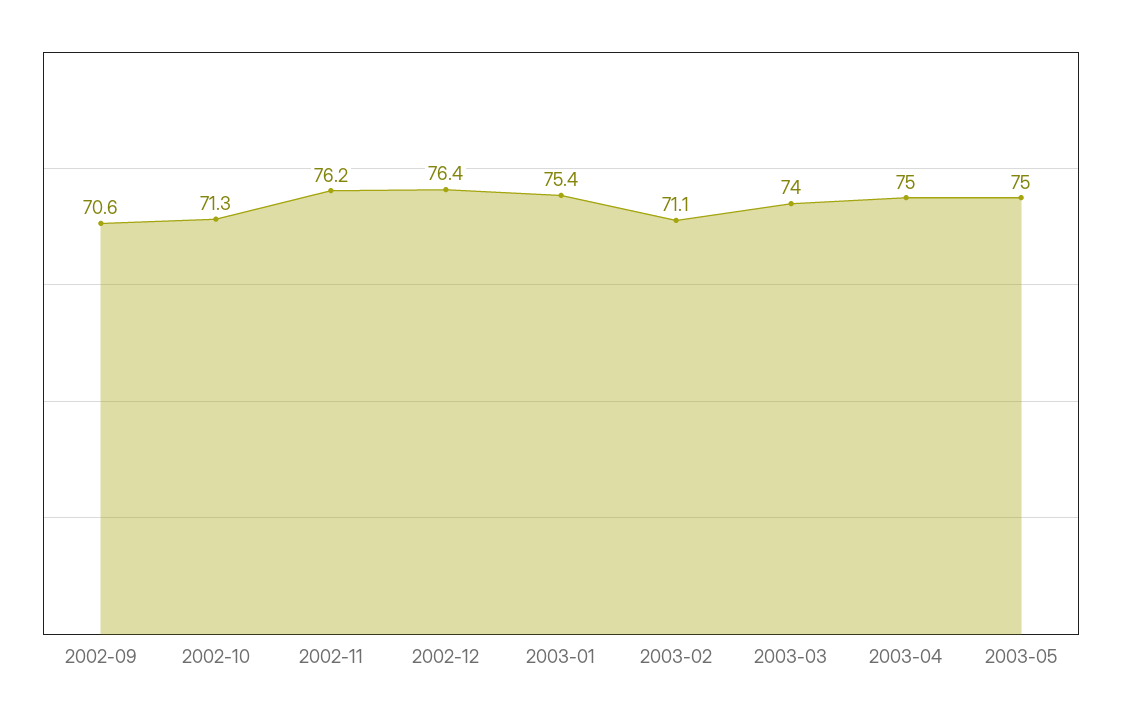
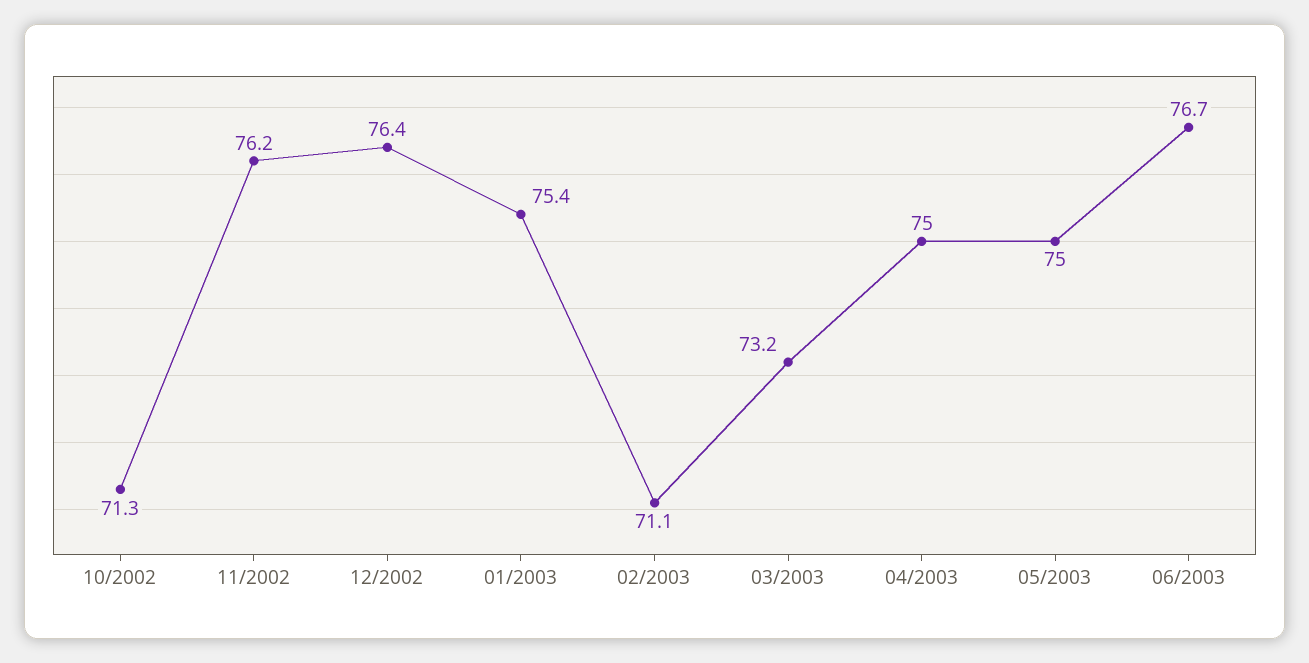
2002-09: 70.6 -> none
2003-03: 74 -> 73.2
06/2003: none -> 76.7

